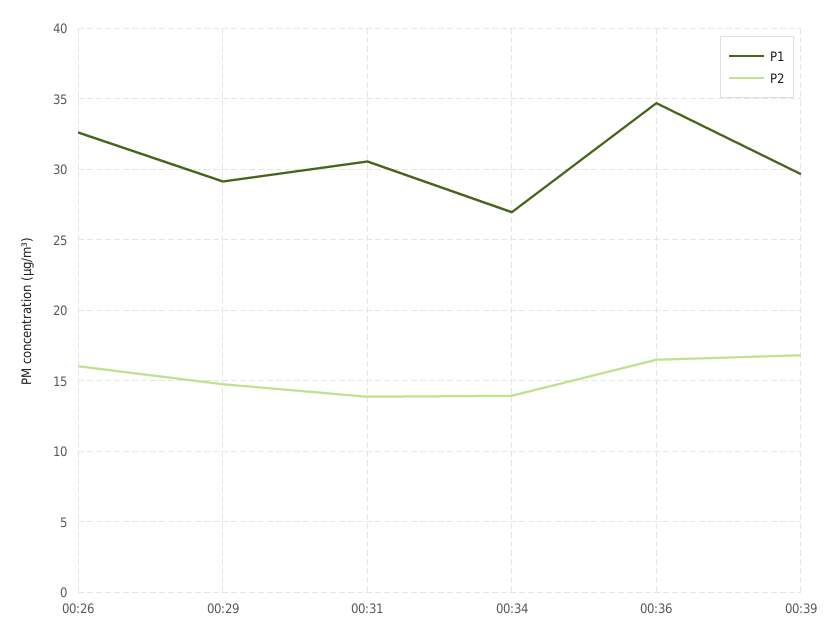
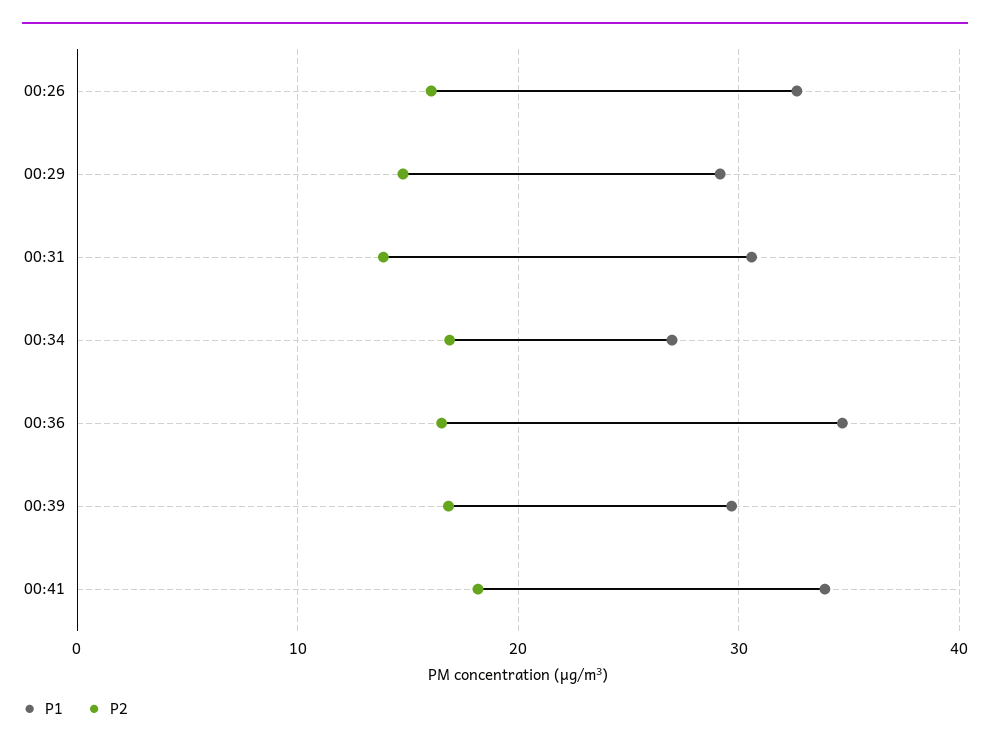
P2, 00:34: 14 -> 17
P1, 00:41: none -> 34
P2, 00:41: none -> 18

